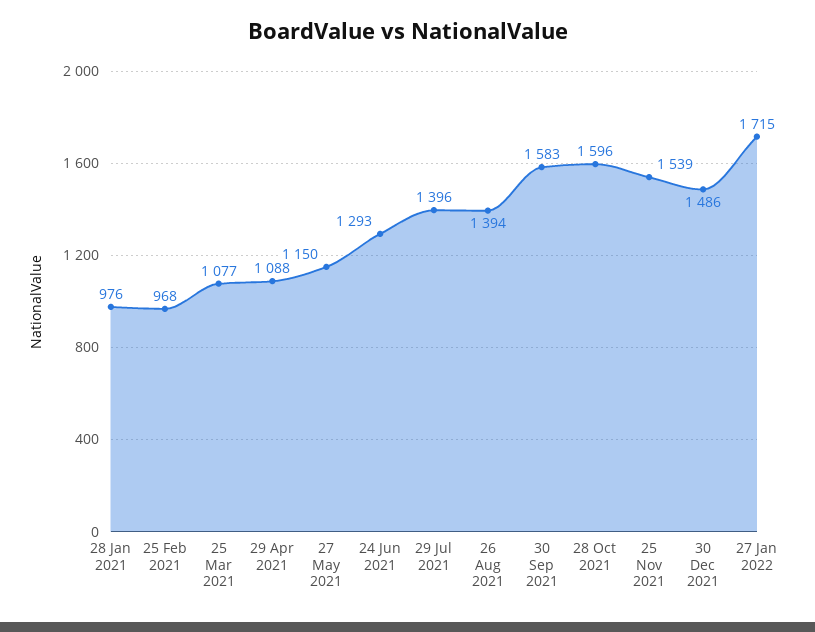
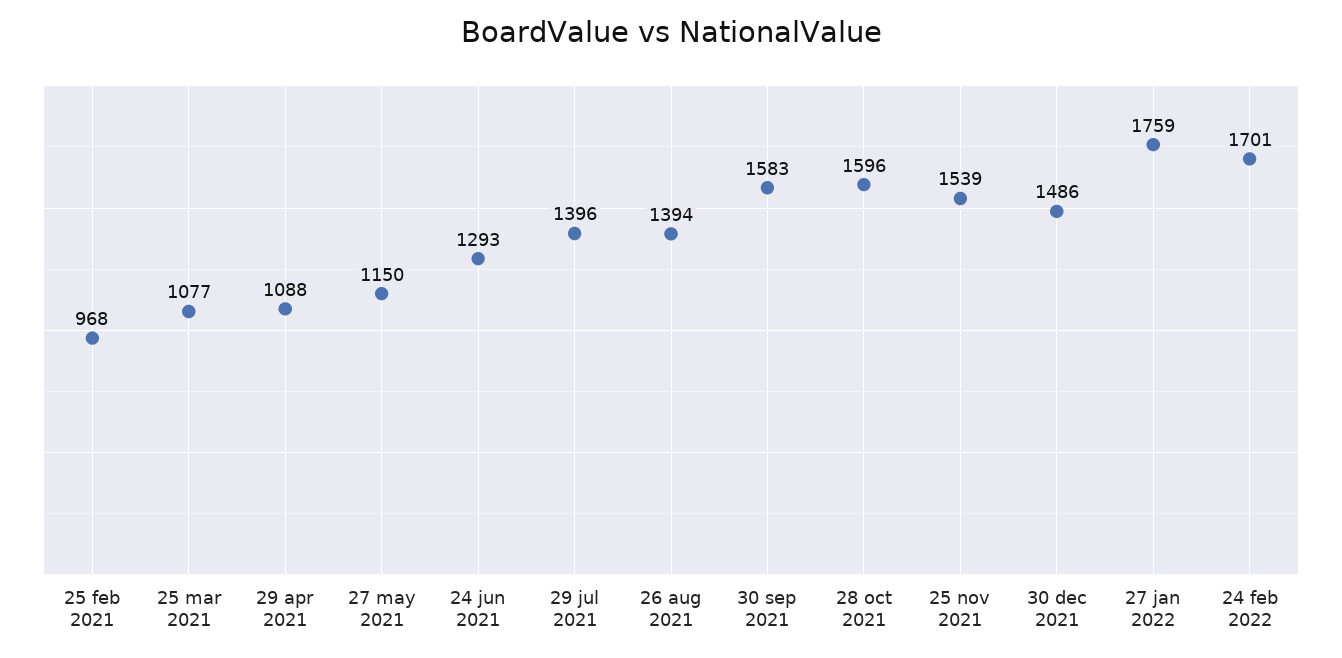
28 Jan 2021: 976 -> none
27 Jan 2022: 1715 -> 1759
24 feb 2022: none -> 1701

